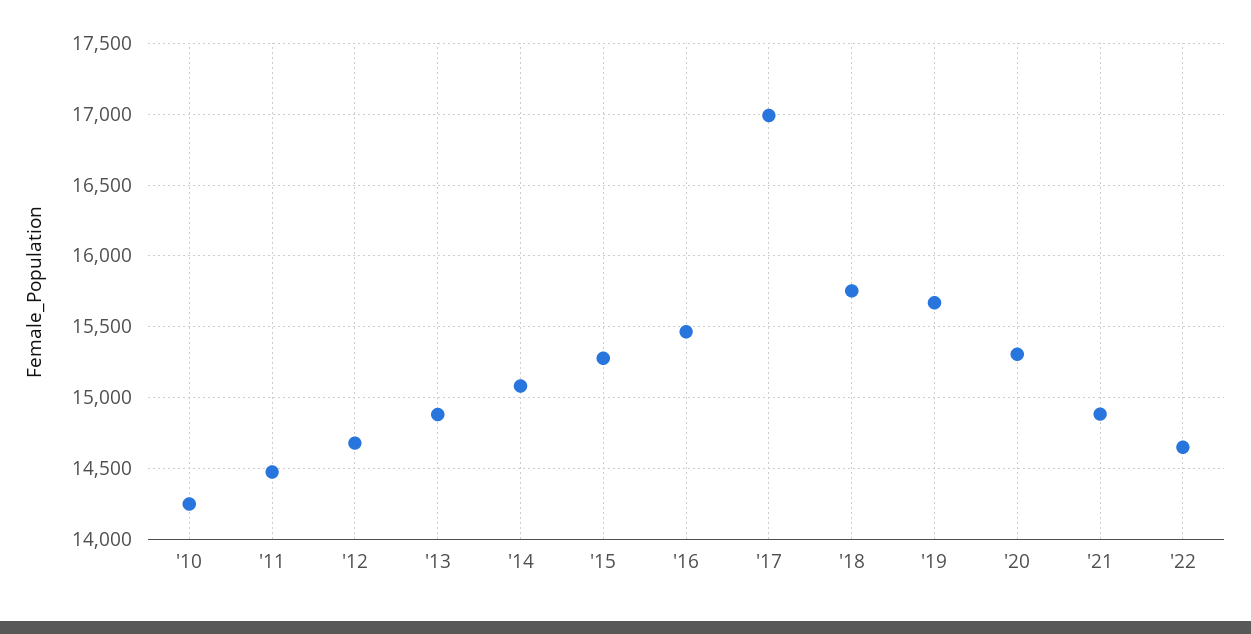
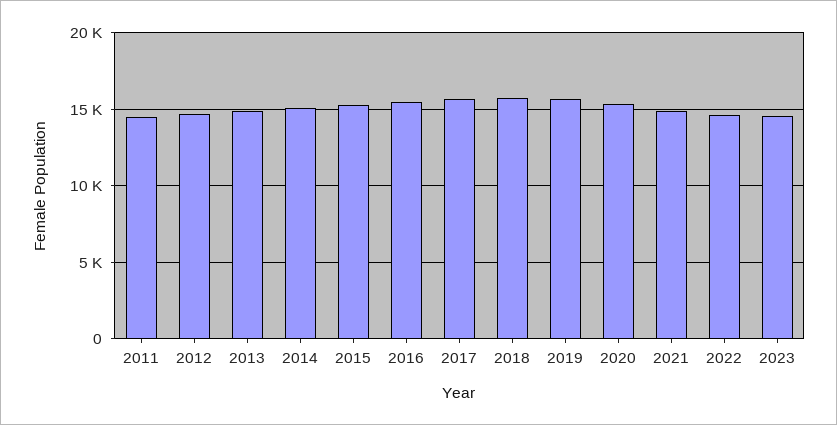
'10: 14250 -> none
'17: 17000 -> 15500
2023: none -> 14500

